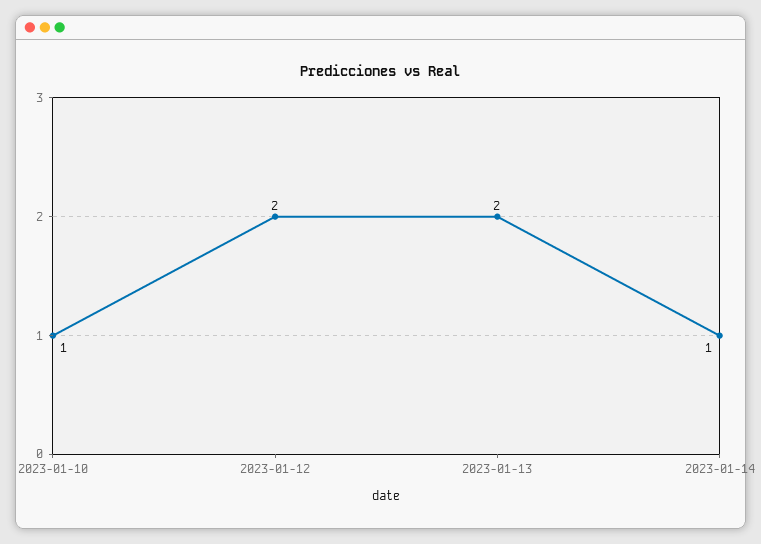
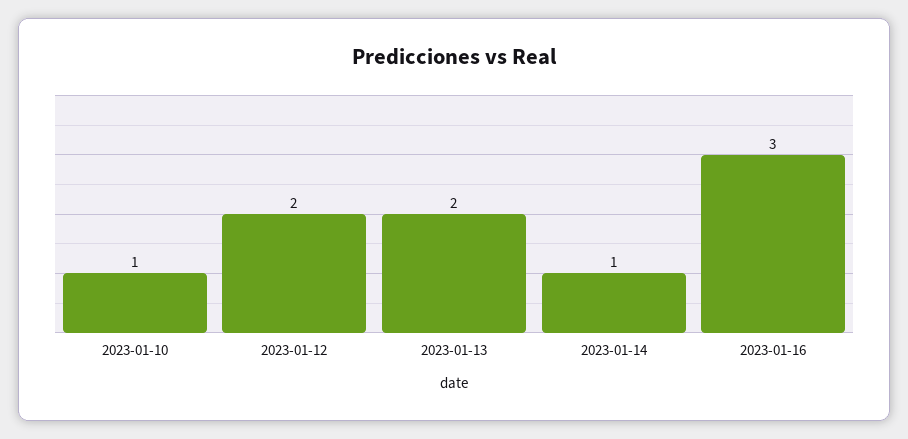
2023-01-16: none -> 3

